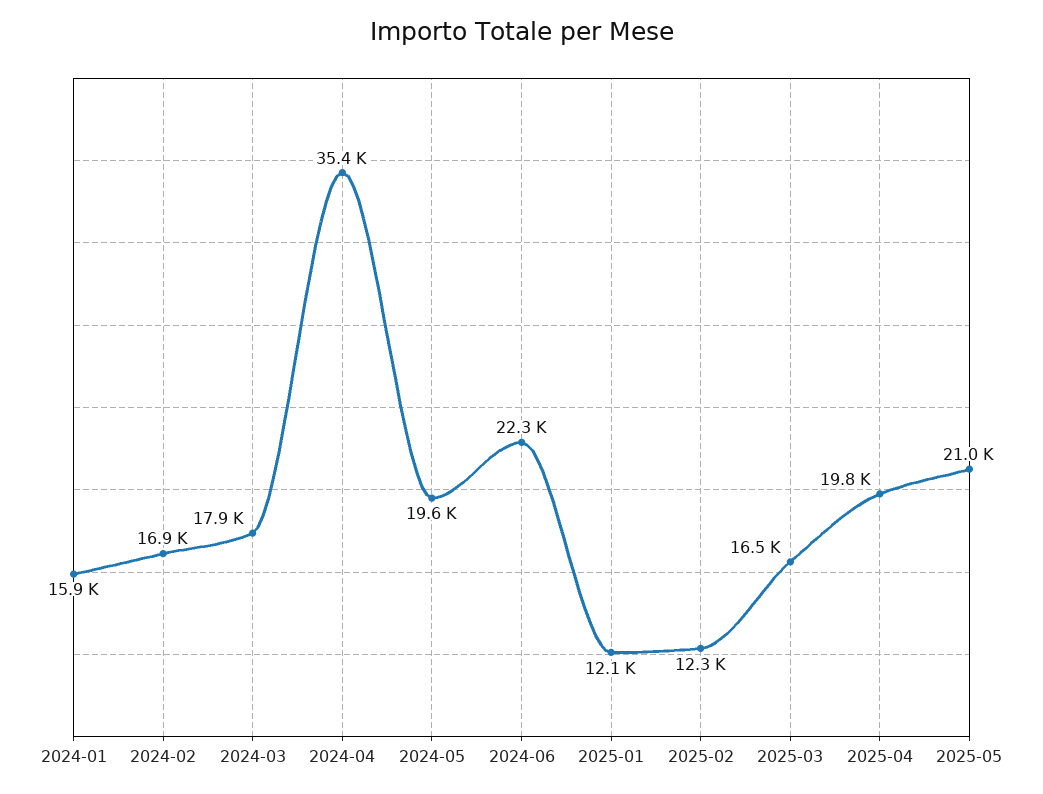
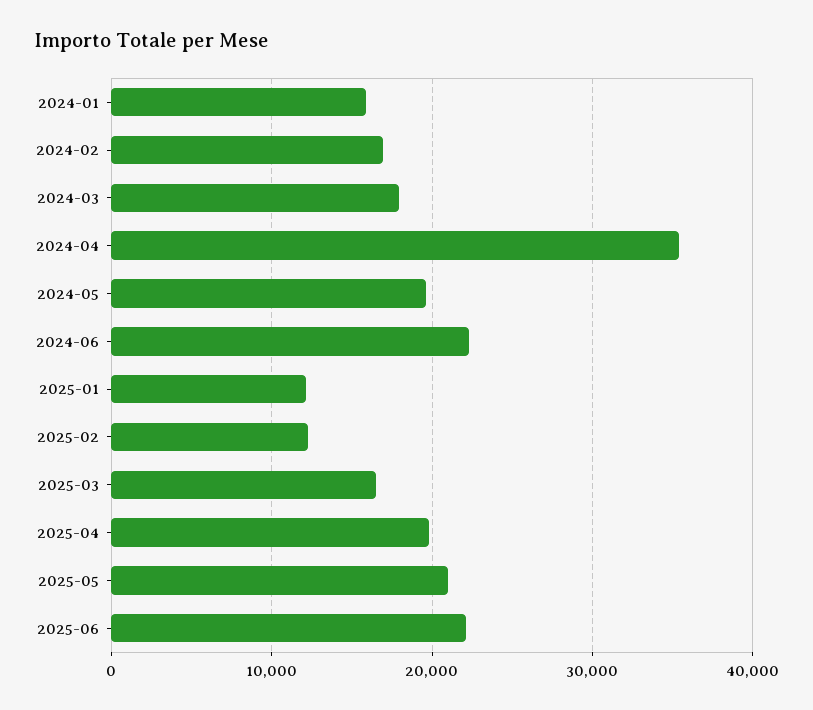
2025-06: none -> 22000

